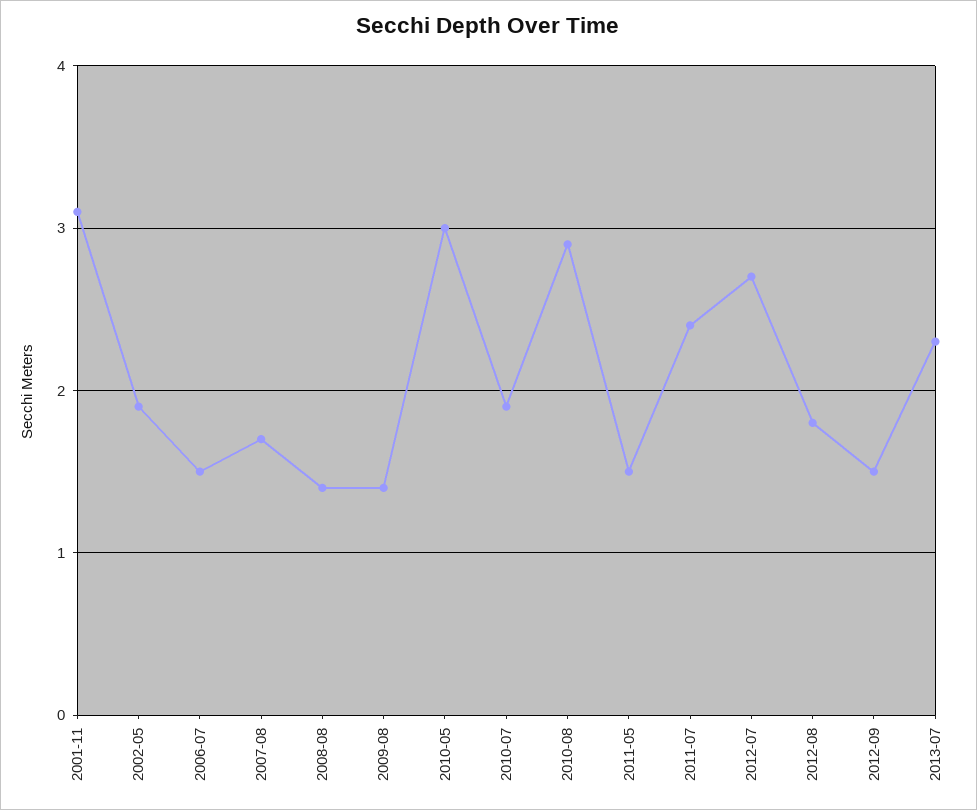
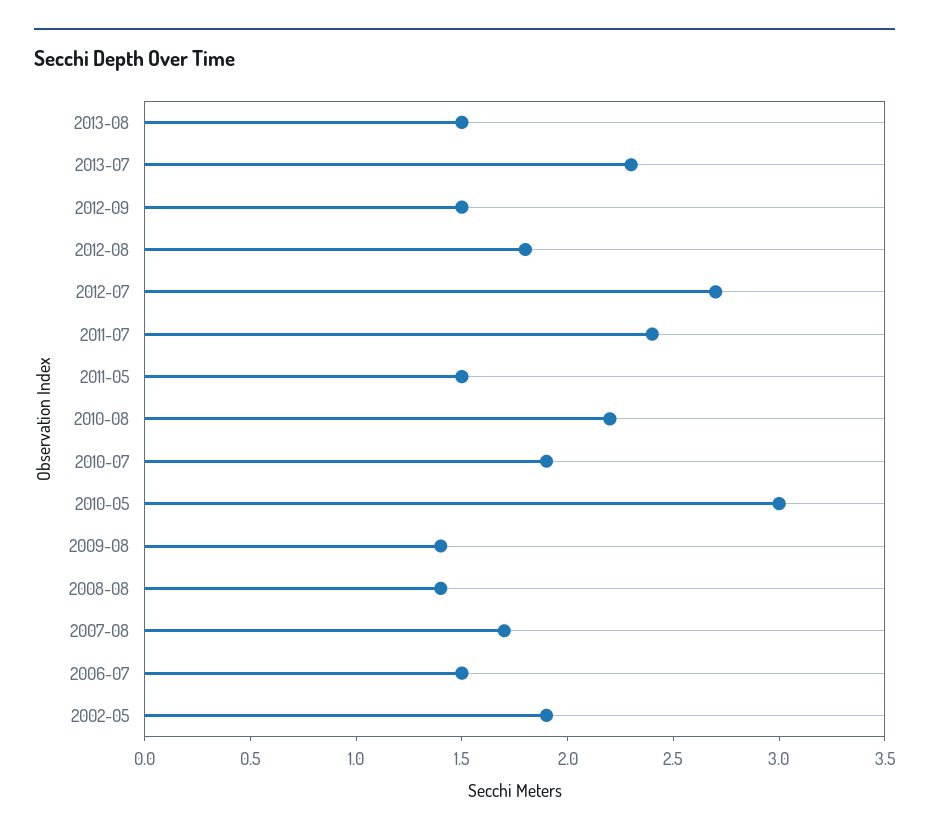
2001-11: 3.1 -> none
2010-08: 2.9 -> 2.2
2013-08: none -> 1.5

